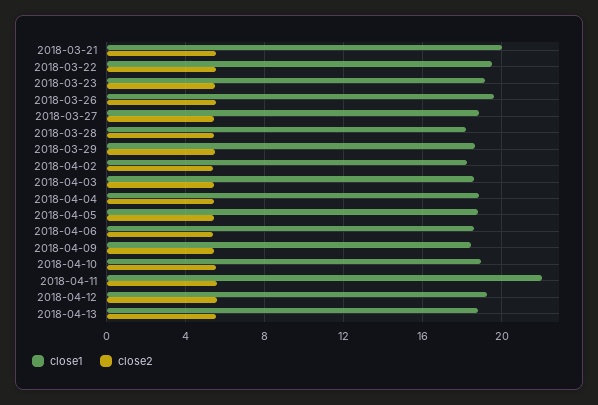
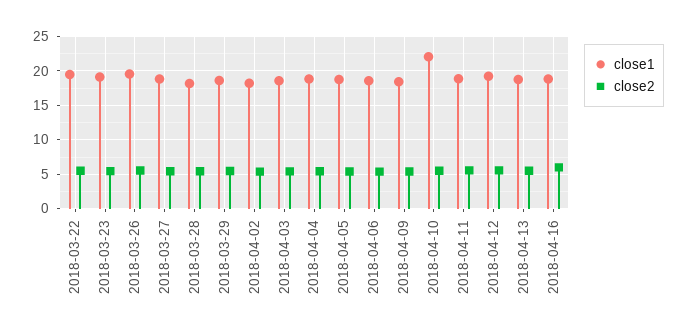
close1, 2018-03-21: 20 -> none
close2, 2018-03-21: 5.5 -> none
close1, 2018-04-10: 19 -> 22
close1, 2018-04-11: 22 -> 19
close1, 2018-04-16: none -> 19
close2, 2018-04-16: none -> 6

